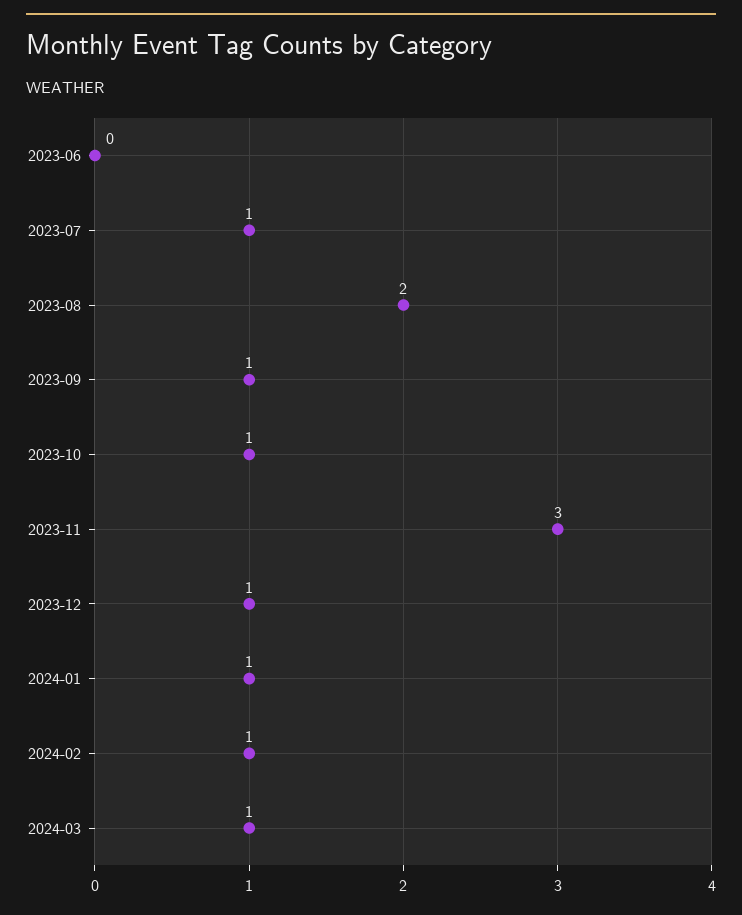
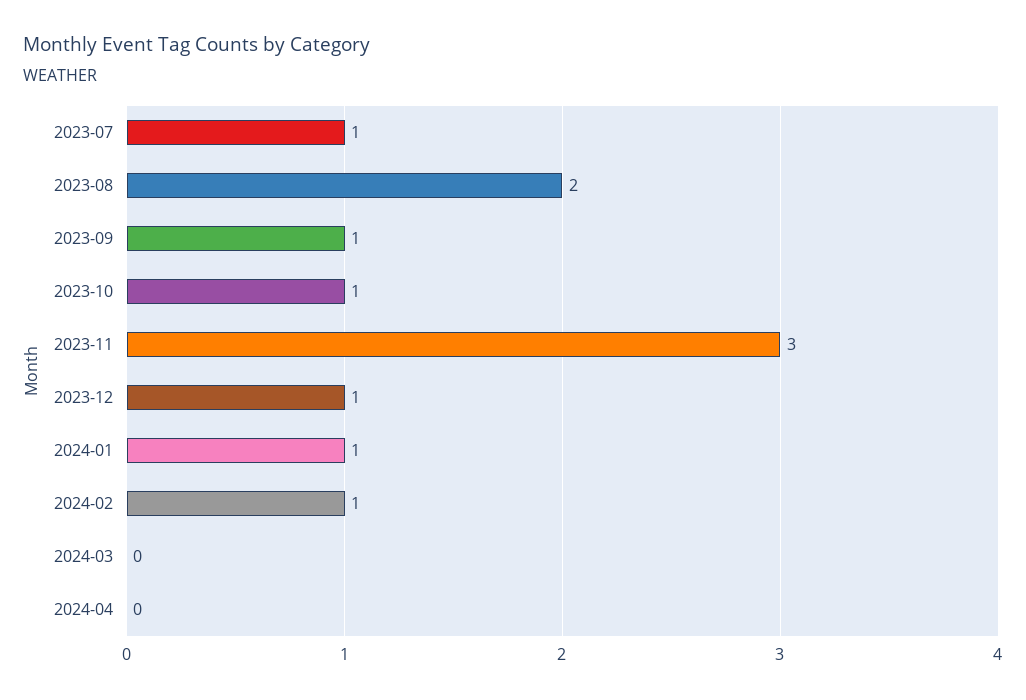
2023-06: 0 -> none
2024-03: 1 -> 0
2024-04: none -> 0

